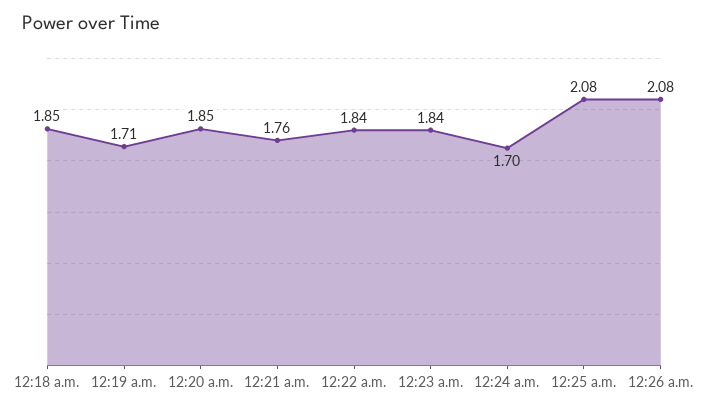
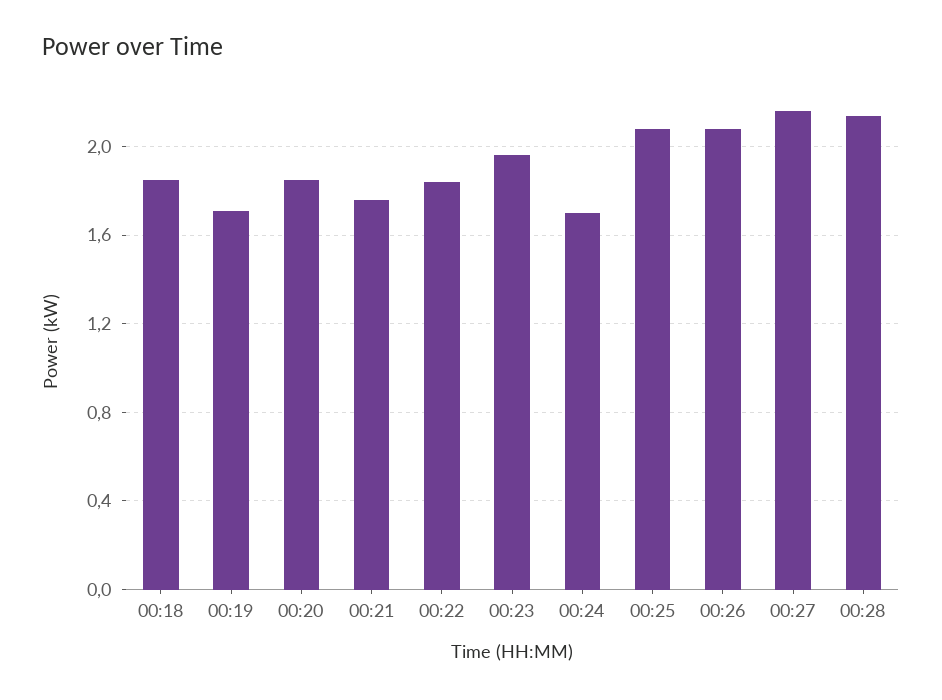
12:23 a.m.: 1.84 -> 1.95
00:27: none -> 2.15
00:28: none -> 2.15

